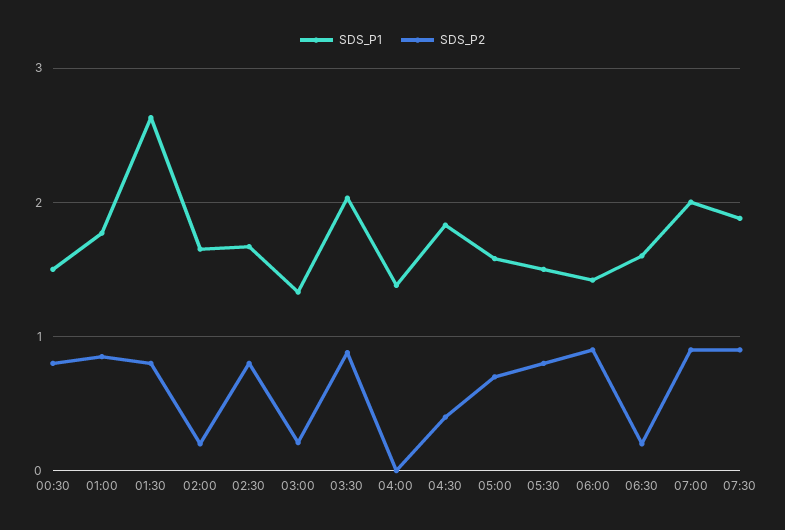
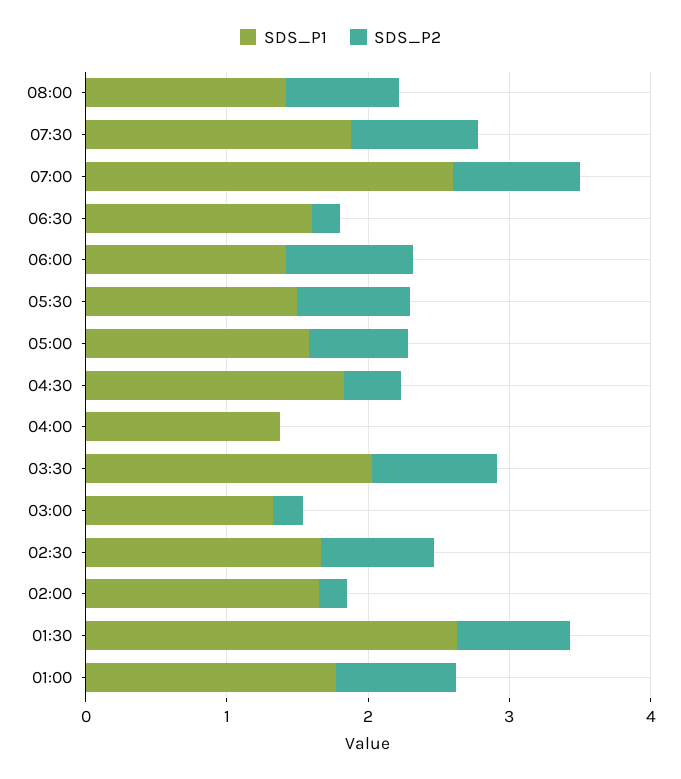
SDS_P1, 00:30: 1.5 -> none
SDS_P2, 00:30: 0.8 -> none
SDS_P1, 07:00: 2 -> 2.6
SDS_P1, 08:00: none -> 1.4
SDS_P2, 08:00: none -> 0.8

